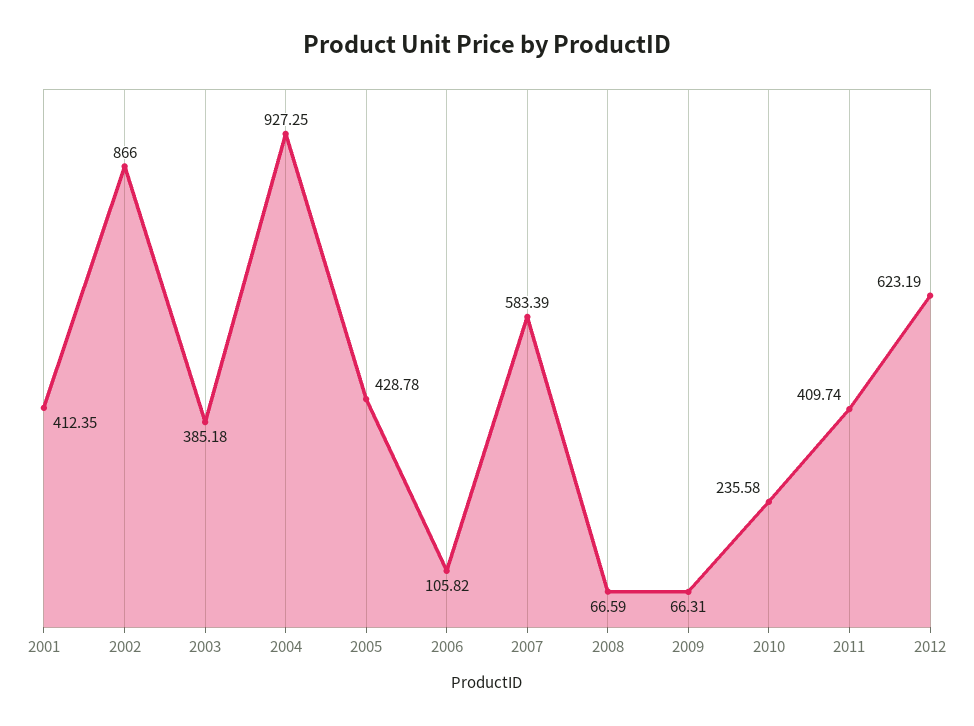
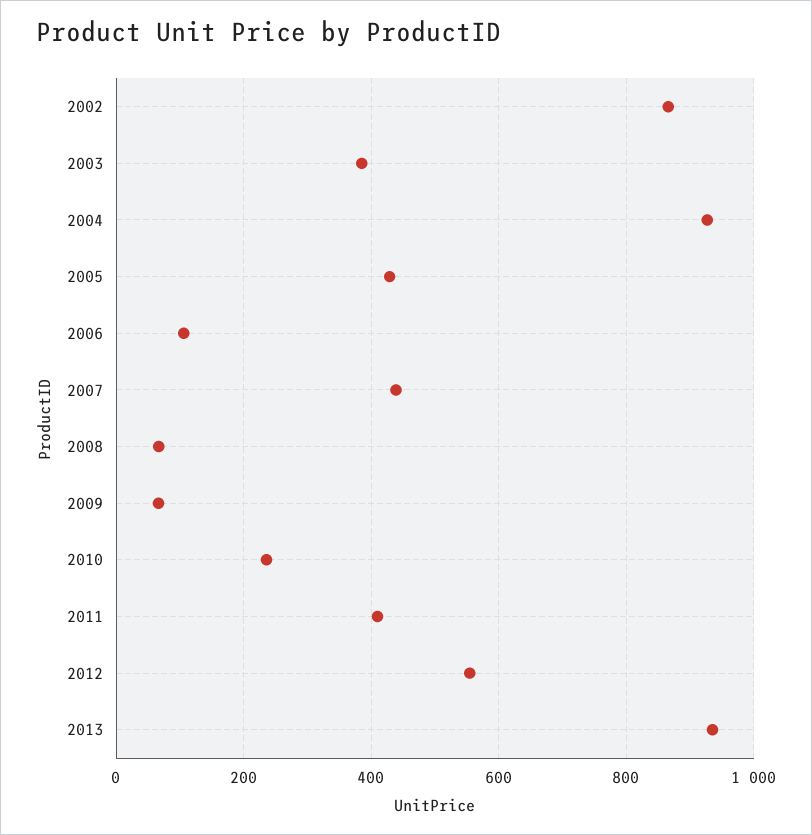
2001: 412.35 -> none
2007: 583.39 -> 440
2012: 623.19 -> 560
2013: none -> 940

